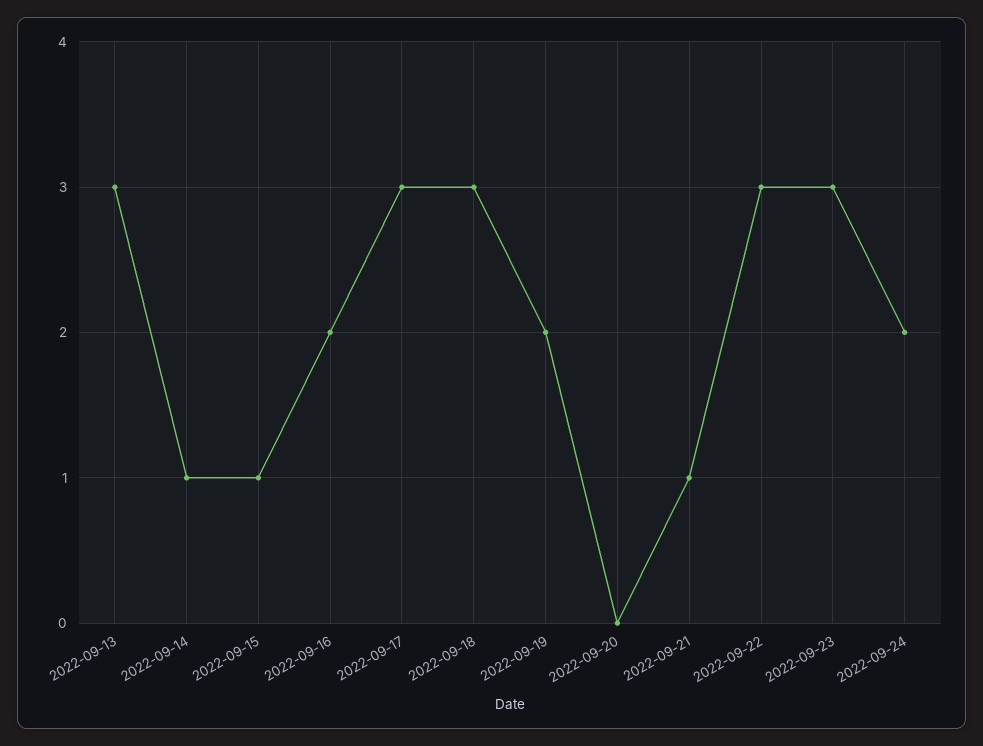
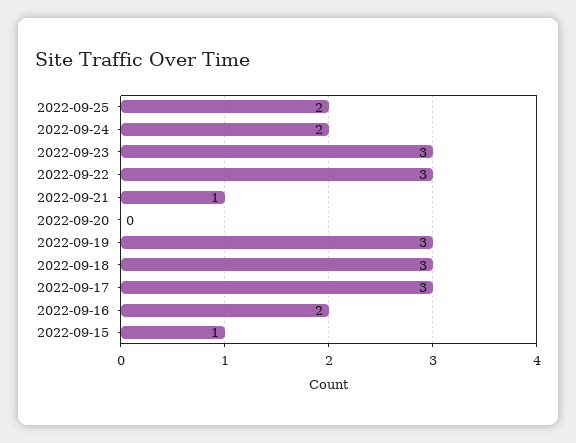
2022-09-13: 3 -> none
2022-09-14: 1 -> none
2022-09-19: 2 -> 3
2022-09-25: none -> 2

